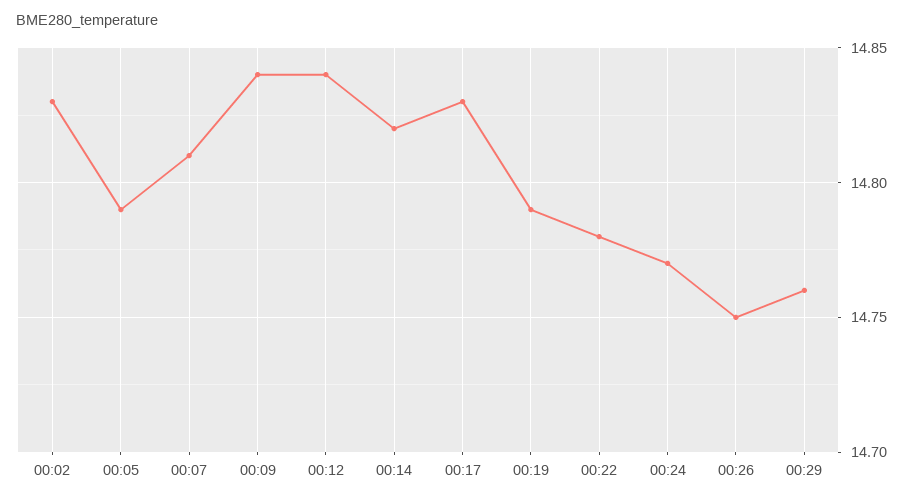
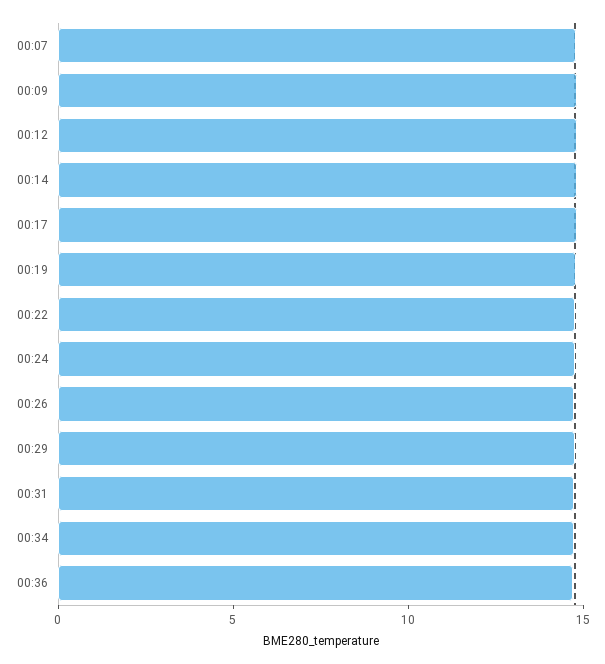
00:02: 14.83 -> none
00:05: 14.79 -> none
00:31: none -> 15
00:34: none -> 15
00:36: none -> 15

